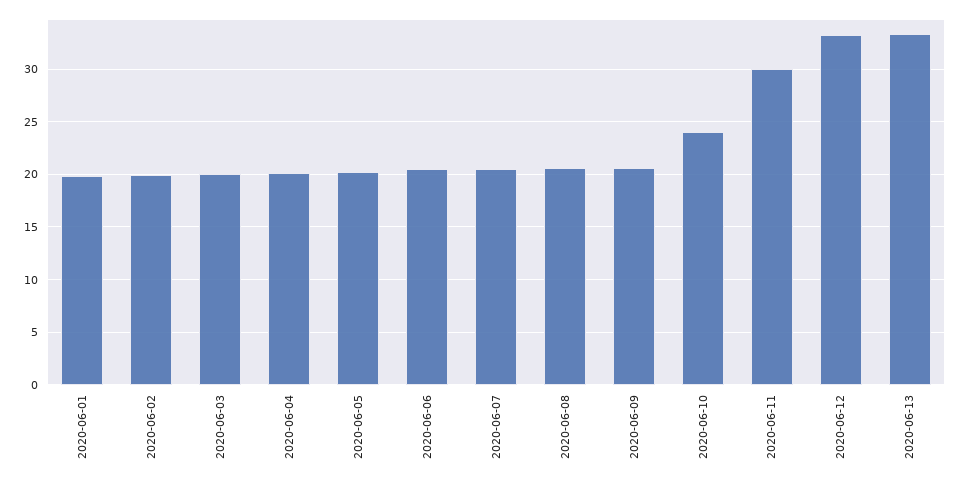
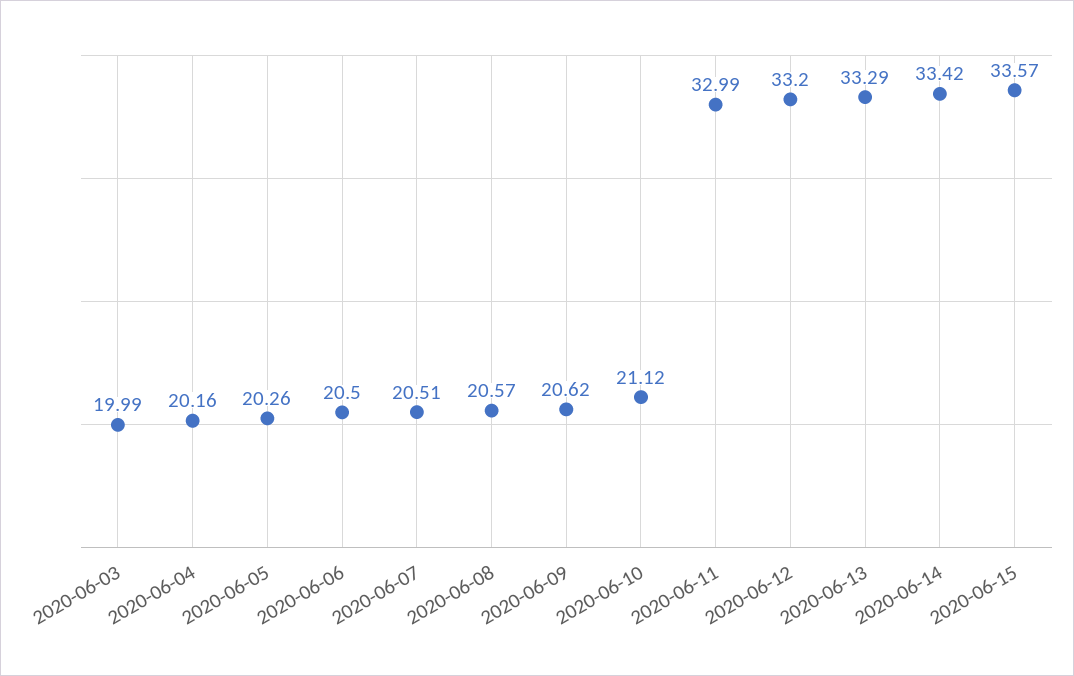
2020-06-01: 20 -> none
2020-06-02: 20 -> none
2020-06-10: 24 -> 21.12
2020-06-11: 30 -> 32.99
2020-06-14: none -> 33.42
2020-06-15: none -> 33.57

